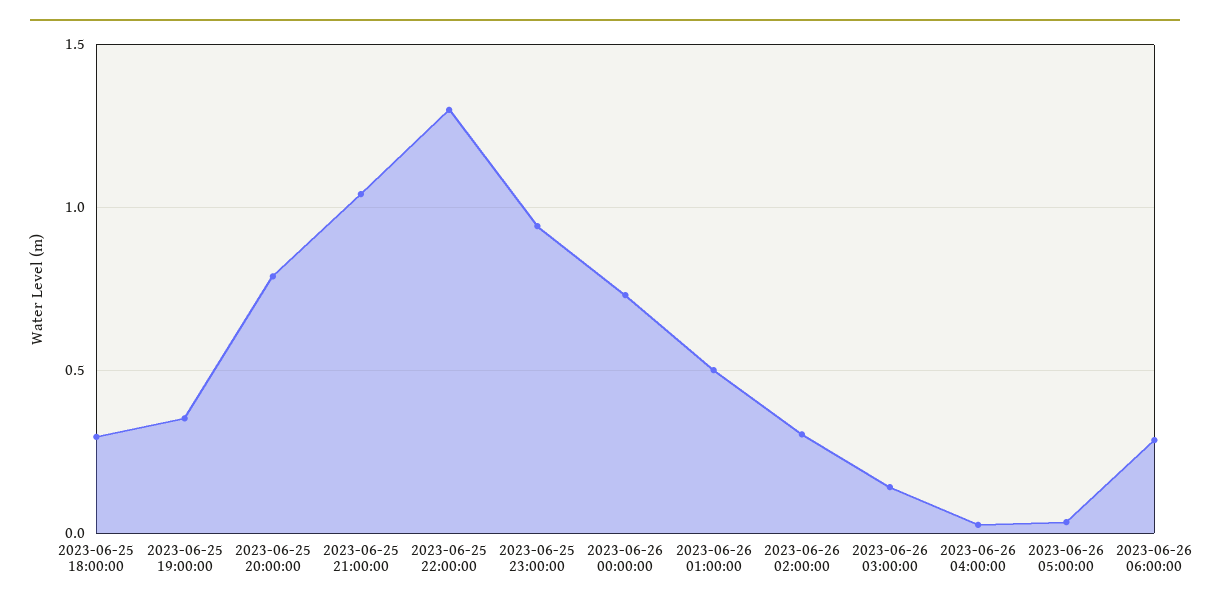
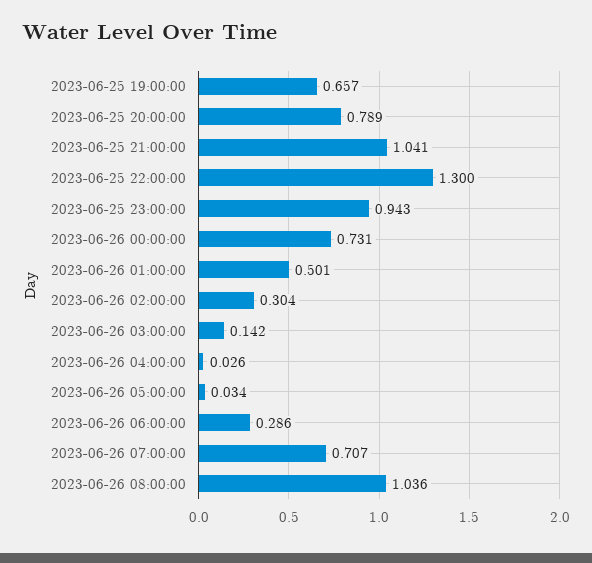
2023-06-25 18:00:00: 0.3 -> none
2023-06-25 19:00:00: 0.35 -> 0.657
2023-06-26 07:00:00: none -> 0.707
2023-06-26 08:00:00: none -> 1.036

